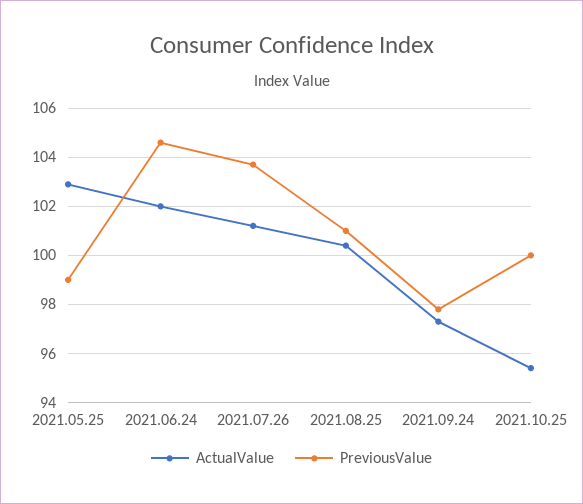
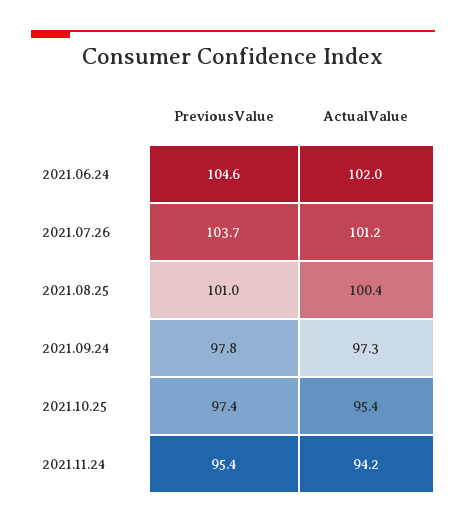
ActualValue, 2021.05.25: 103 -> none
PreviousValue, 2021.05.25: 99 -> none
PreviousValue, 2021.10.25: 100 -> 97.4
PreviousValue, 2021.11.24: none -> 95.4
ActualValue, 2021.11.24: none -> 94.2

